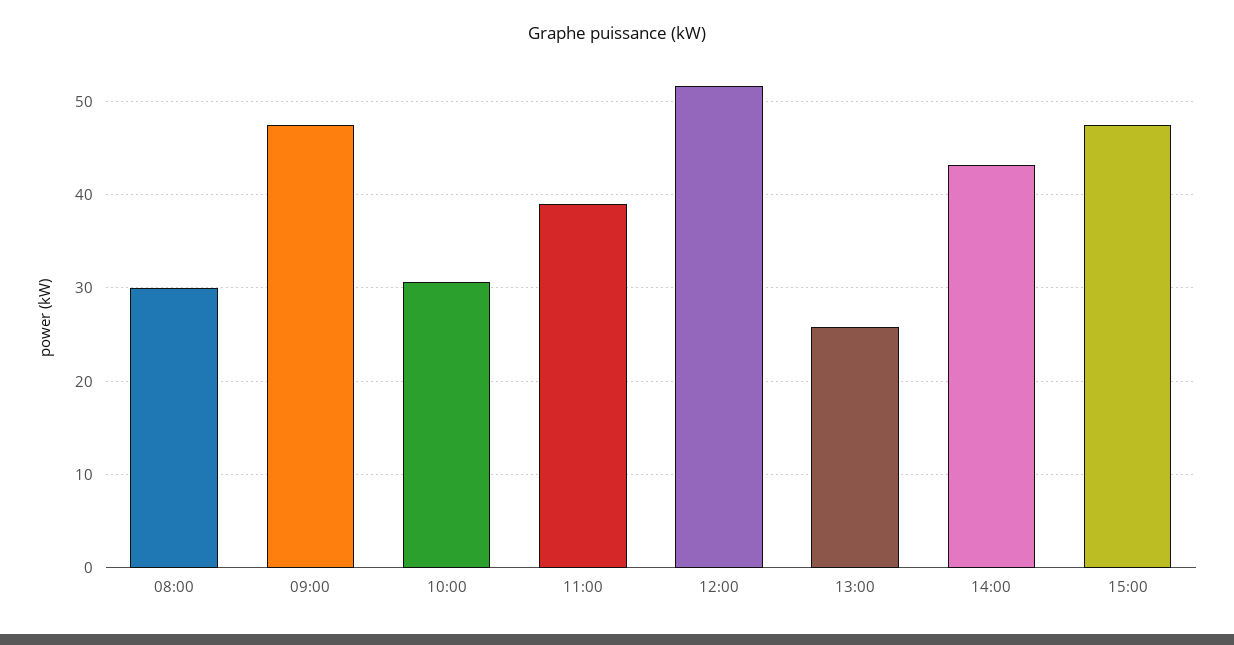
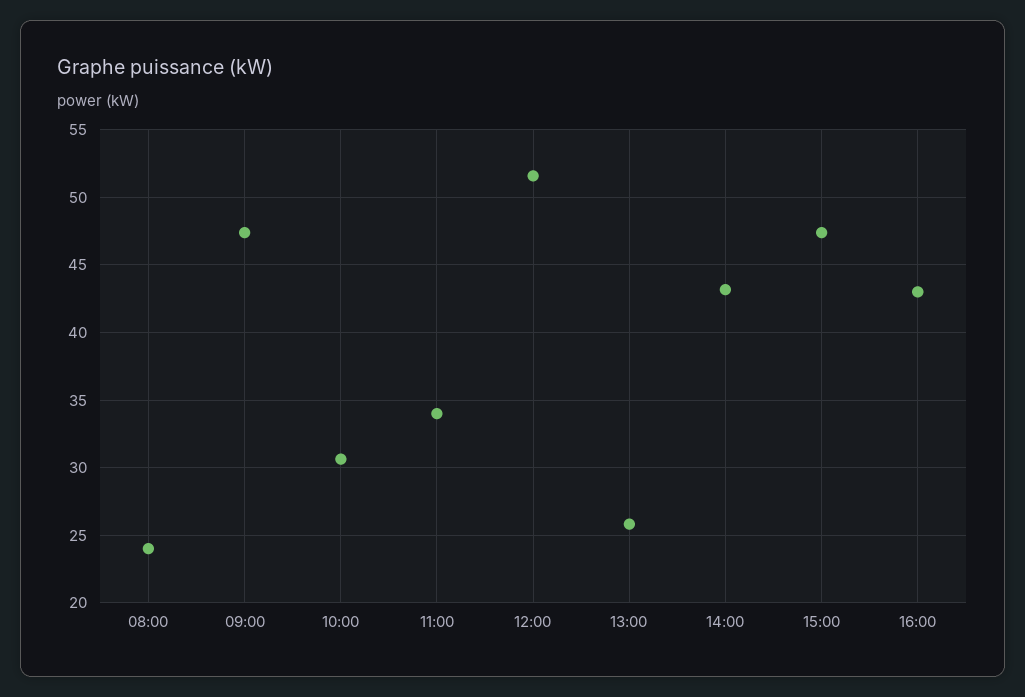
08:00: 30 -> 24
11:00: 39 -> 34
16:00: none -> 43

